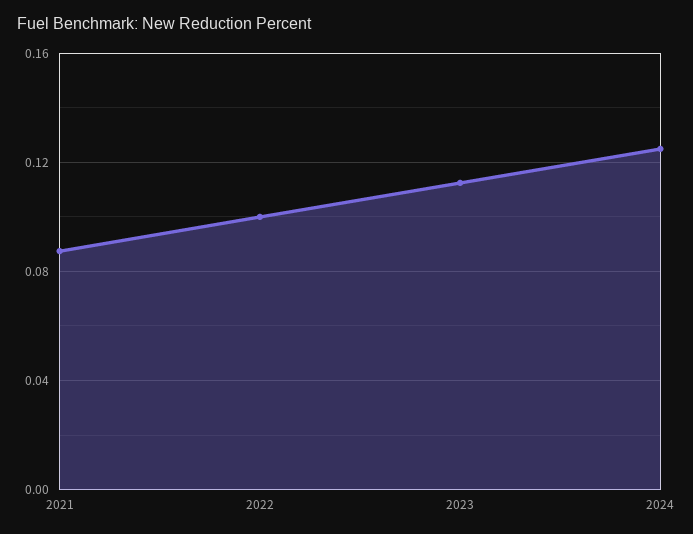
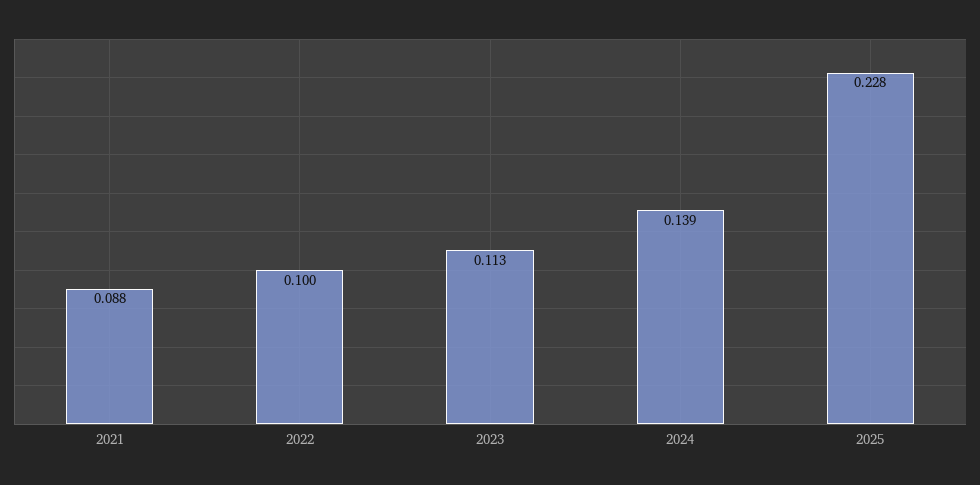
2024: 0.125 -> 0.139
2025: none -> 0.228

